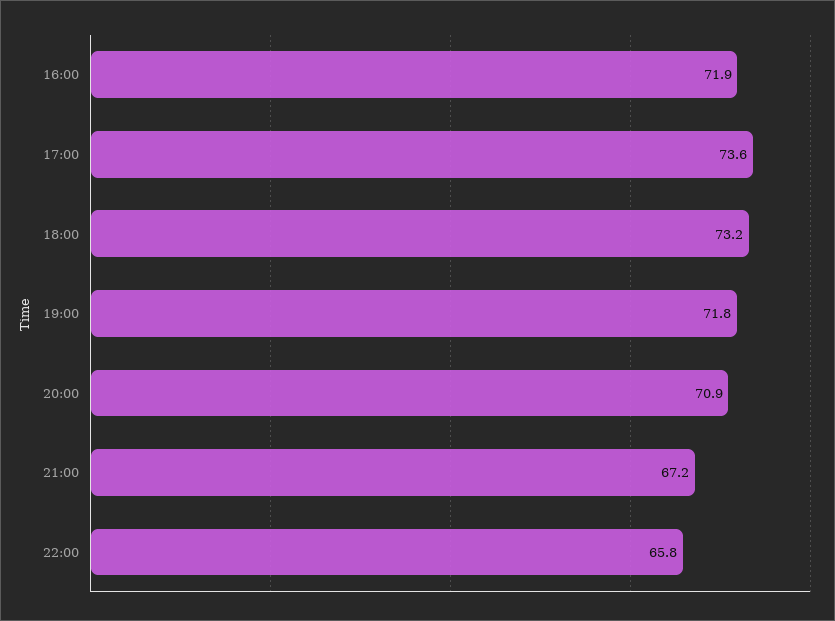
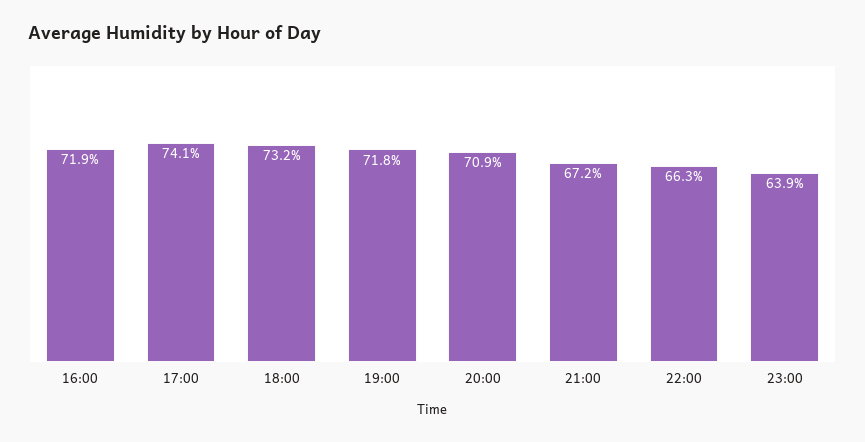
17:00: 73.6 -> 74.1
22:00: 65.8 -> 66.3
23:00: none -> 63.9

